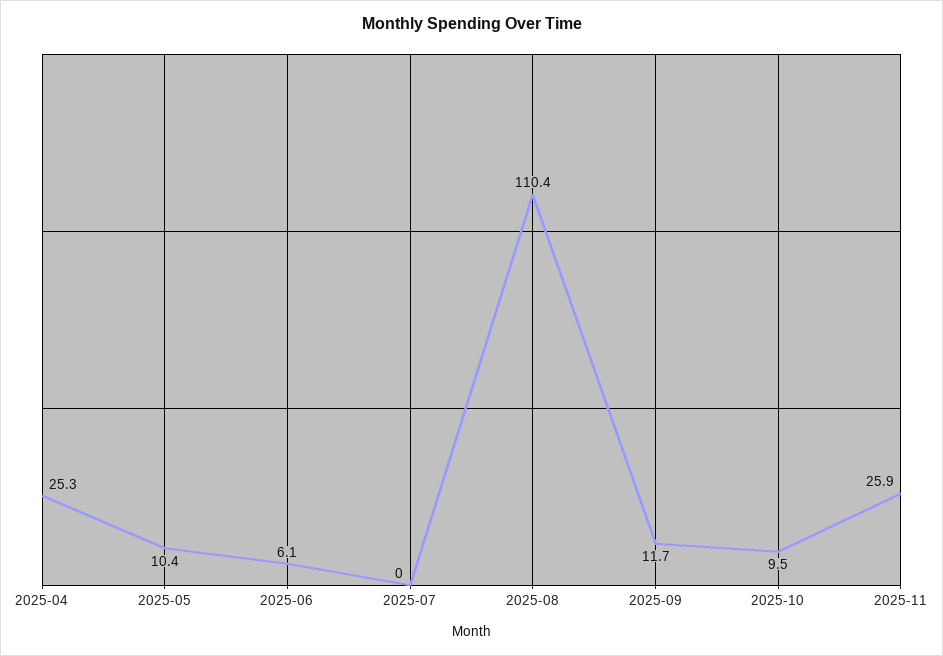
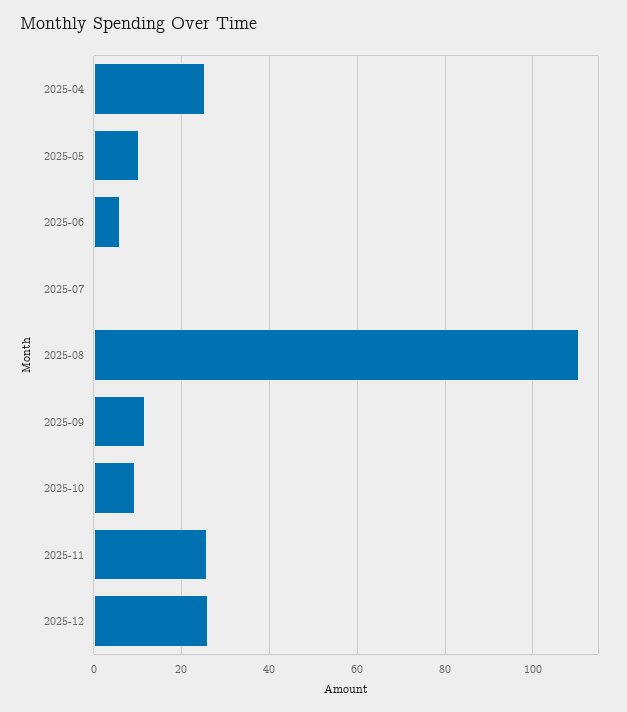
2025-12: none -> 26

